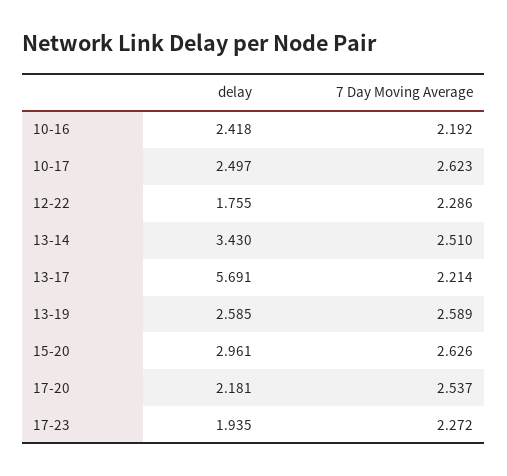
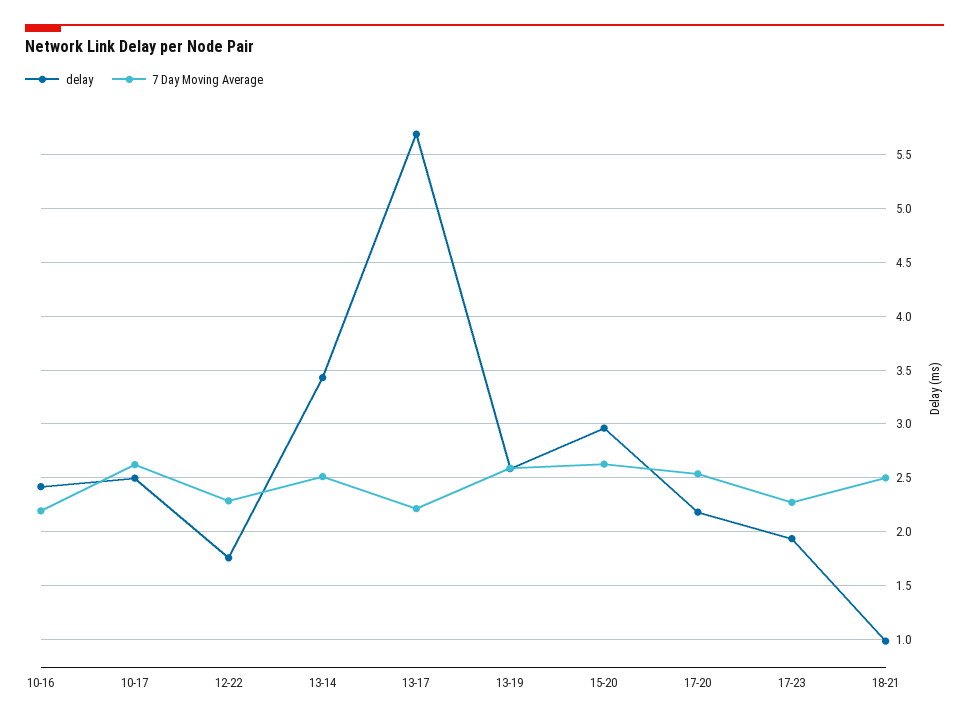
delay, 18-21: none -> 1
7 Day Moving Average, 18-21: none -> 2.5

